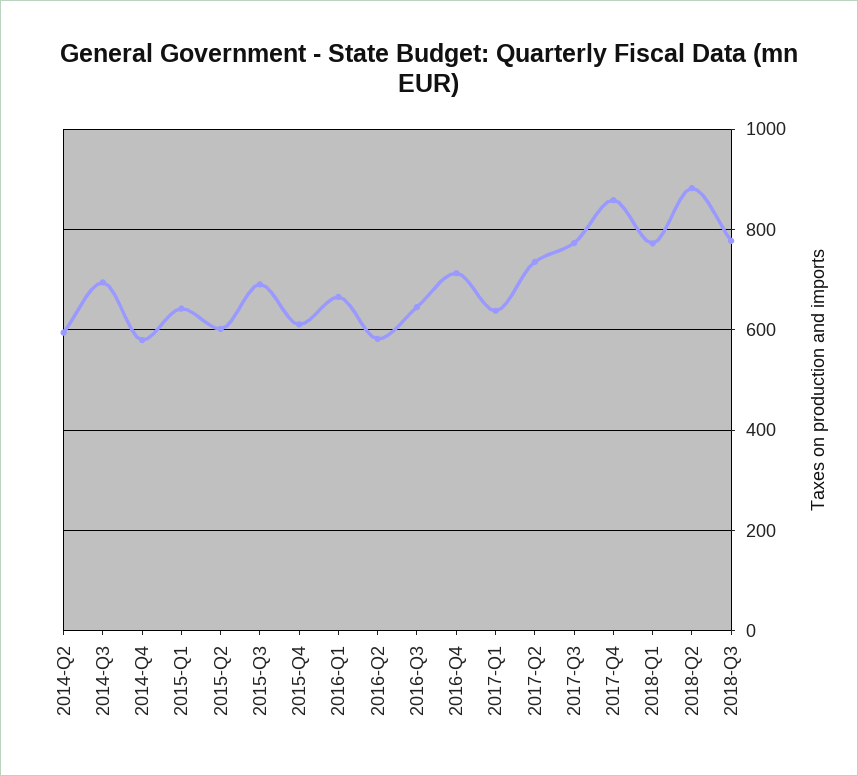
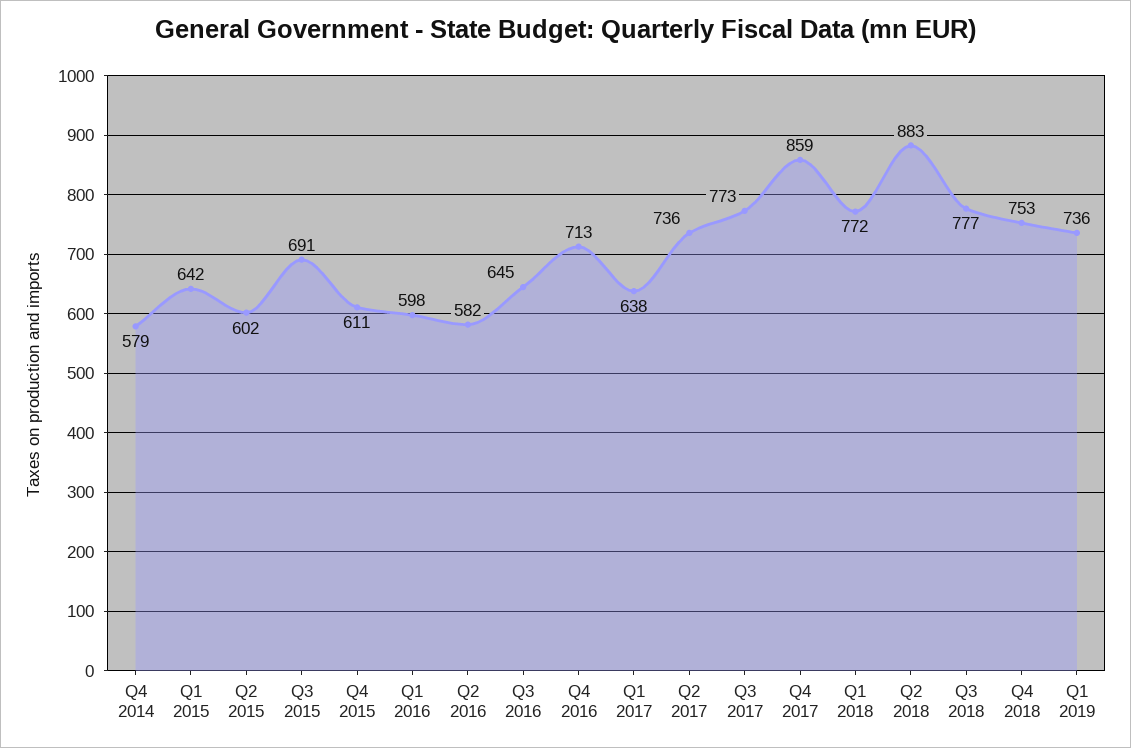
2014-Q2: 600 -> none
2014-Q3: 700 -> none
2016-Q1: 660 -> 598
Q4 2018: none -> 753
Q1 2019: none -> 736

